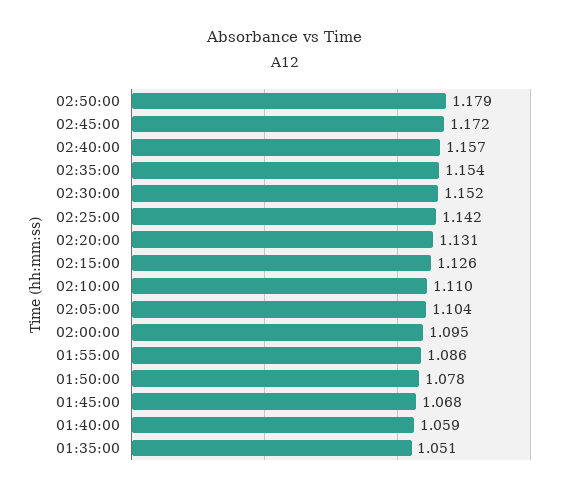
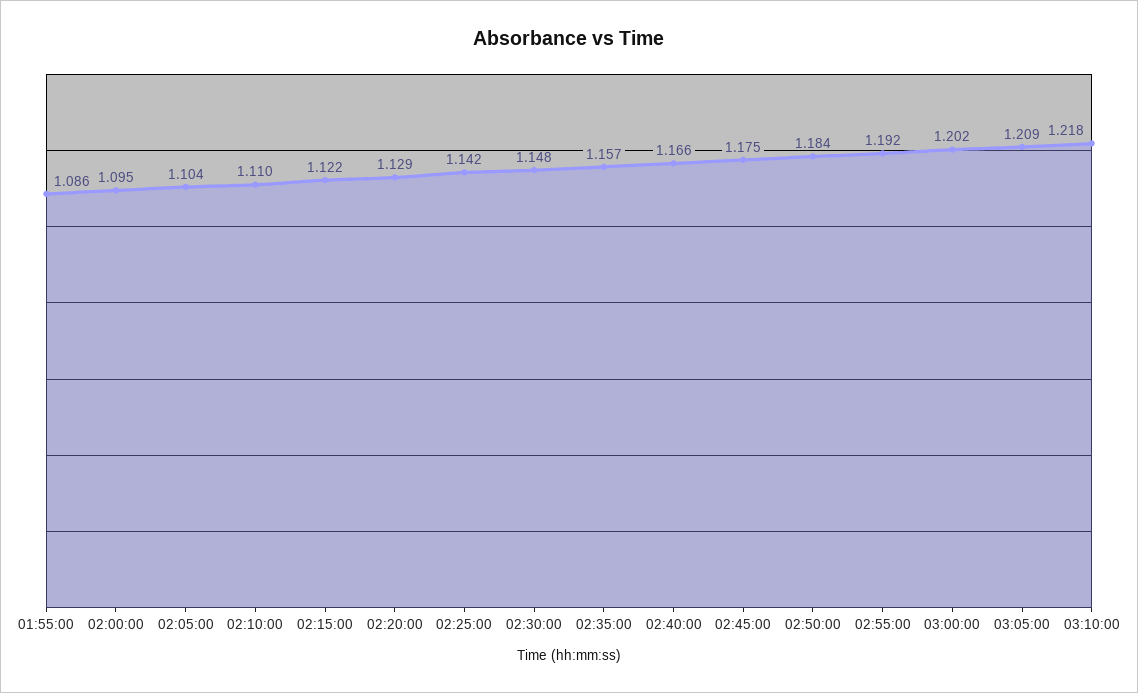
02:50:00: 1.179 -> 1.184
02:45:00: 1.172 -> 1.175
02:40:00: 1.157 -> 1.166
02:35:00: 1.154 -> 1.157
02:30:00: 1.152 -> 1.148
02:20:00: 1.131 -> 1.129
02:15:00: 1.126 -> 1.122
01:50:00: 1.078 -> none
01:45:00: 1.068 -> none
01:40:00: 1.059 -> none
01:35:00: 1.051 -> none
02:55:00: none -> 1.192
03:00:00: none -> 1.202
03:05:00: none -> 1.209
03:10:00: none -> 1.218

